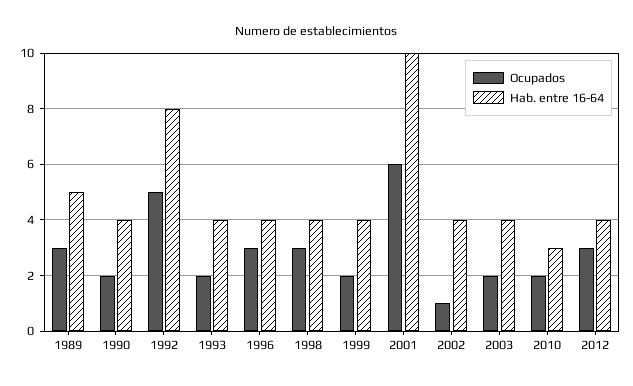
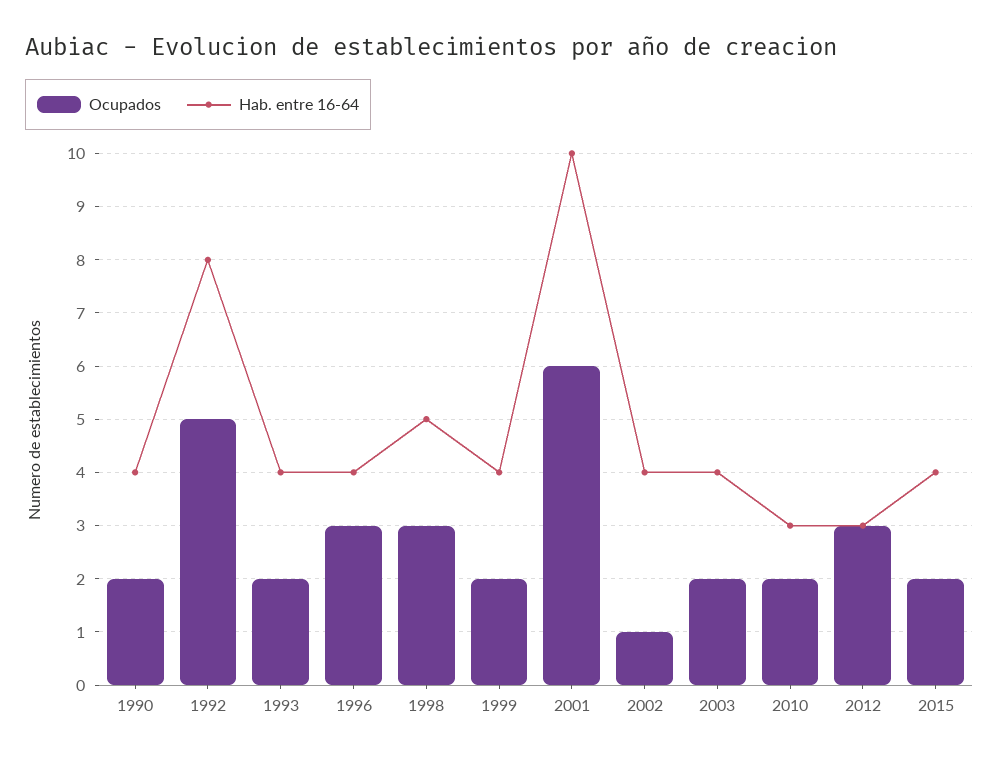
Ocupados, 1989: 3 -> none
Hab. entre 16-64, 1989: 5 -> none
Hab. entre 16-64, 1998: 4 -> 5
Hab. entre 16-64, 2012: 4 -> 3
Ocupados, 2015: none -> 2
Hab. entre 16-64, 2015: none -> 4

